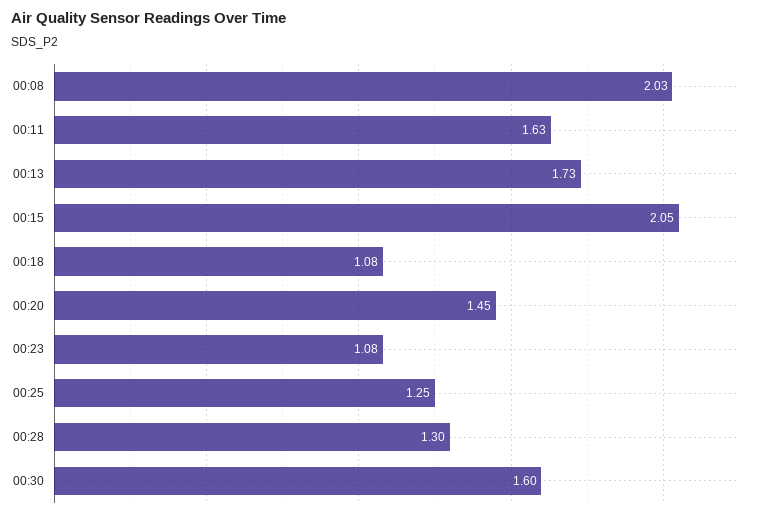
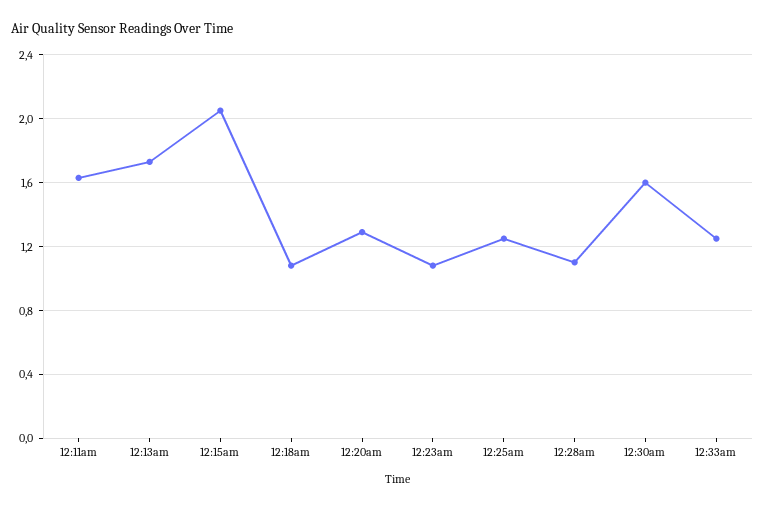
00:08: 2.03 -> none
00:20: 1.45 -> 1.3
00:28: 1.3 -> 1.1
12:33am: none -> 1.25

